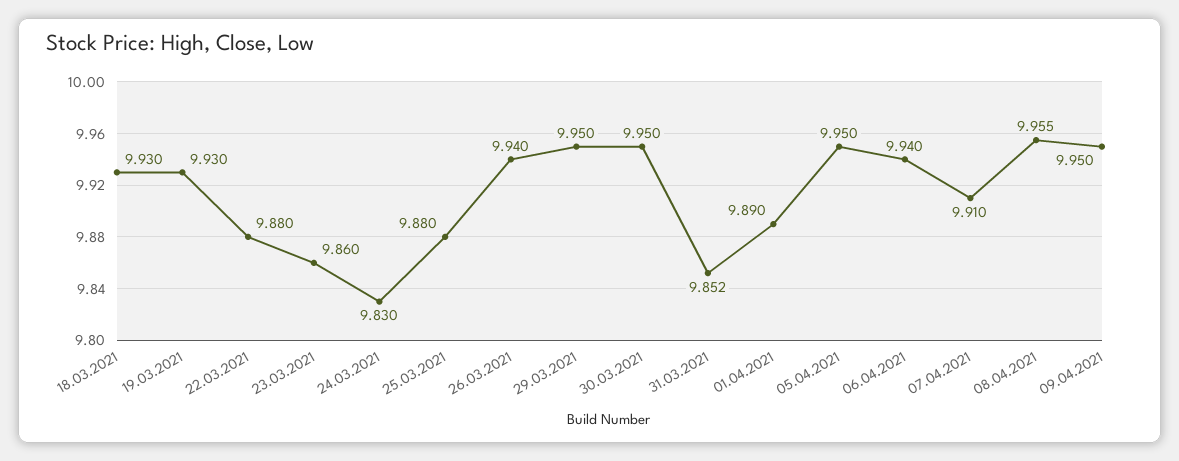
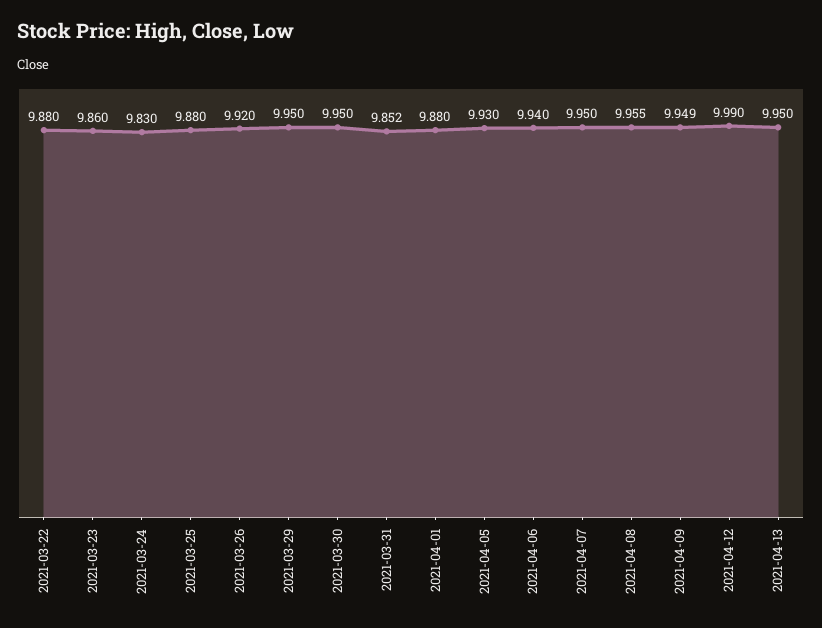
18.03.2021: 9.93 -> none
19.03.2021: 9.93 -> none
26.03.2021: 9.94 -> 9.92
01.04.2021: 9.89 -> 9.88
05.04.2021: 9.95 -> 9.93
07.04.2021: 9.91 -> 9.95
09.04.2021: 9.95 -> 9.949
2021-04-12: none -> 9.99
2021-04-13: none -> 9.95

